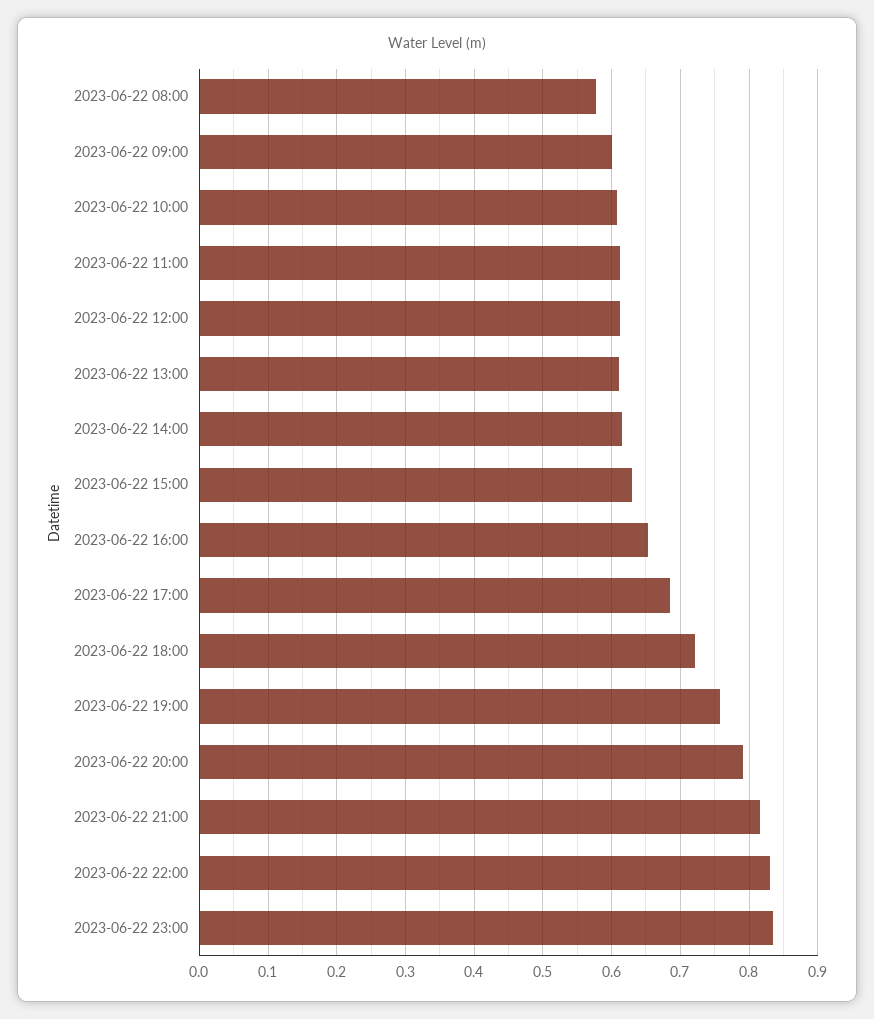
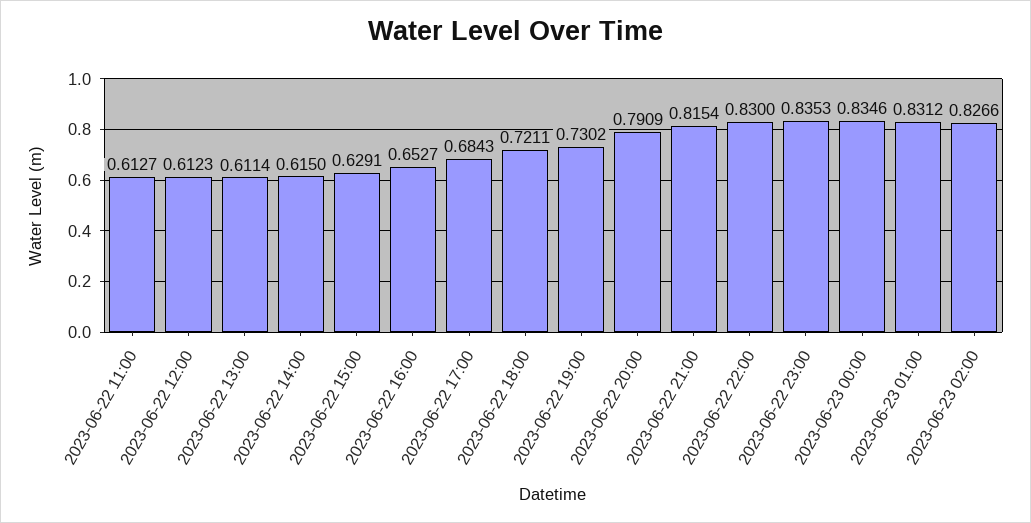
2023-06-22 08:00: 0.58 -> none
2023-06-22 09:00: 0.6 -> none
2023-06-22 10:00: 0.61 -> none
2023-06-22 19:00: 0.76 -> 0.7302
2023-06-23 00:00: none -> 0.8346
2023-06-23 01:00: none -> 0.8312
2023-06-23 02:00: none -> 0.8266

